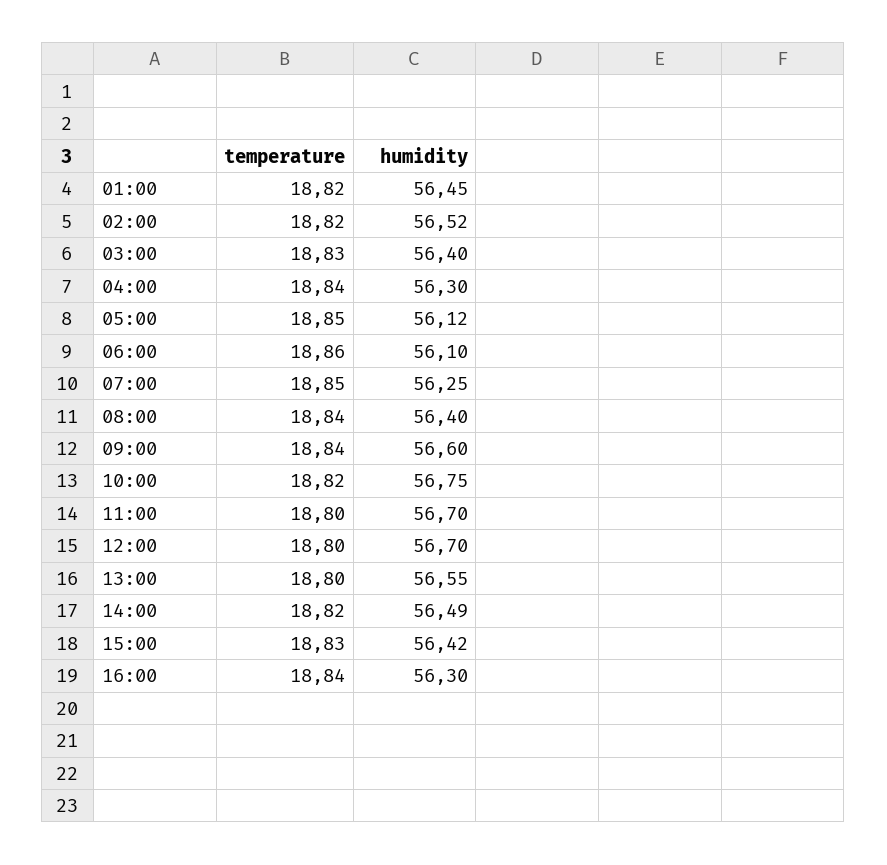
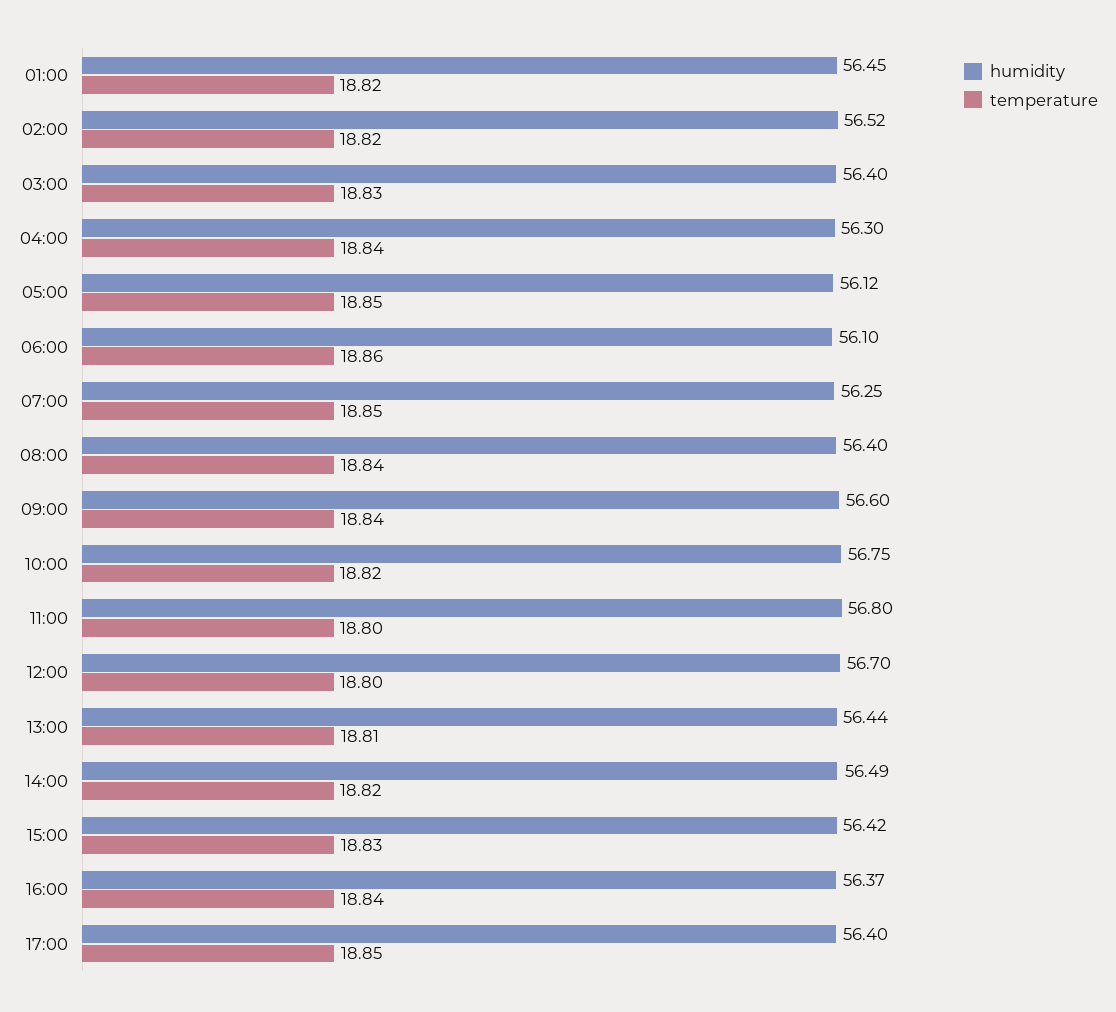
humidity, 11:00: 56.7 -> 56.8
temperature, 13:00: 18.8 -> 18.81
humidity, 13:00: 56.55 -> 56.44
humidity, 16:00: 56.3 -> 56.37
humidity, 17:00: none -> 56.4
temperature, 17:00: none -> 18.85

